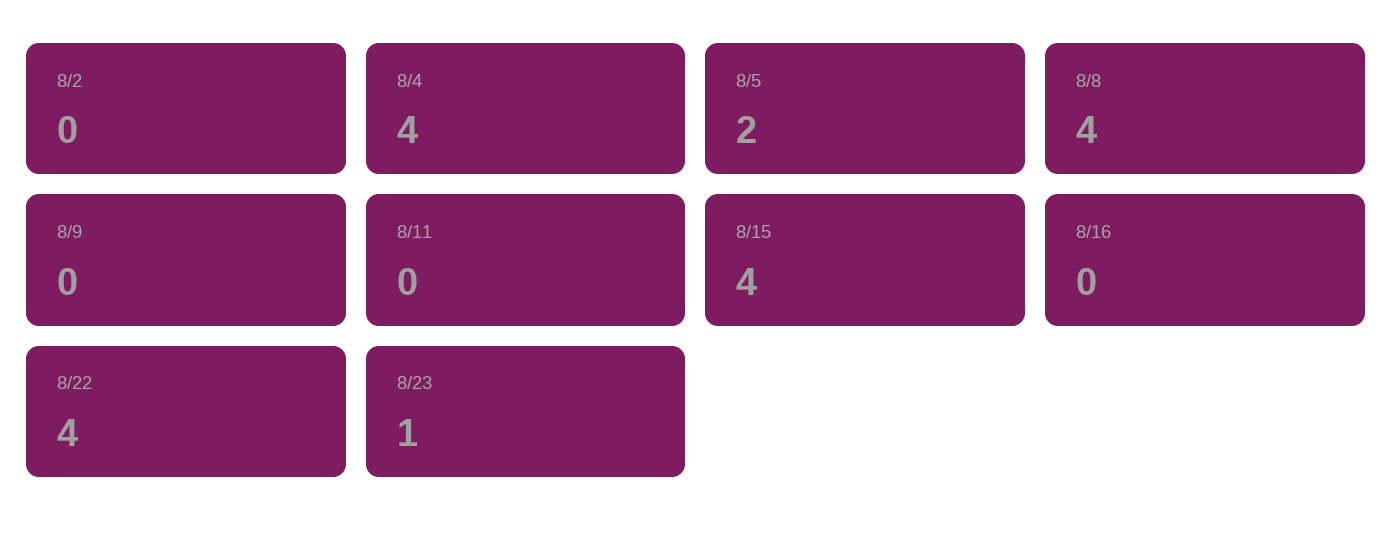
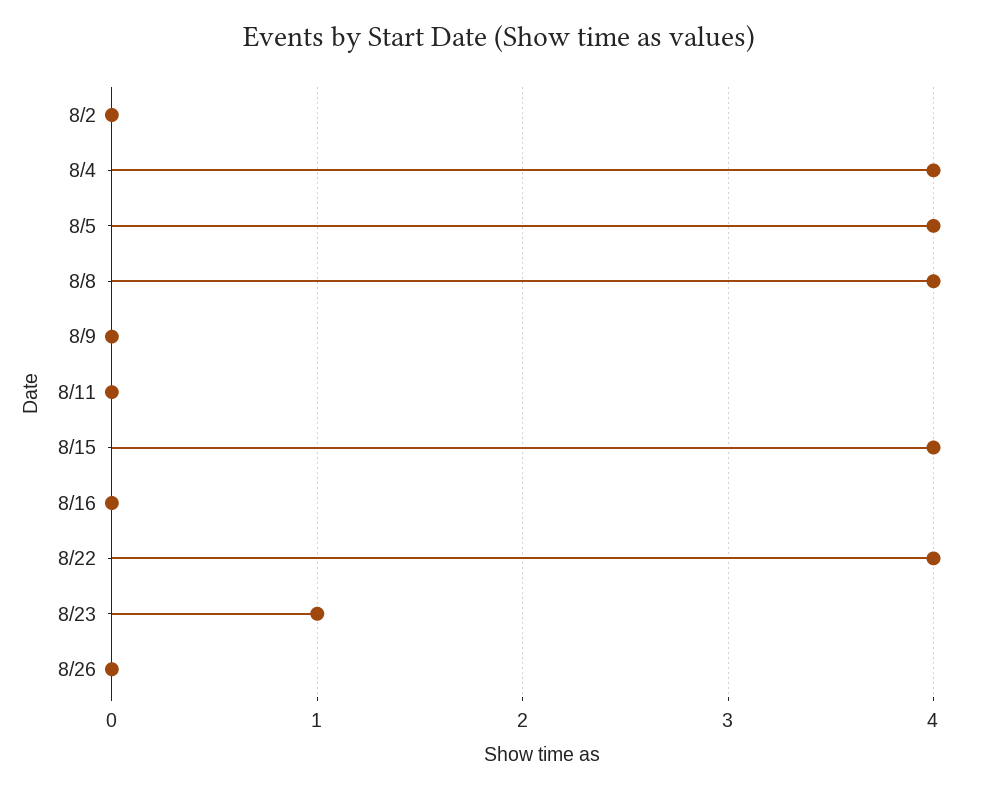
8/5: 2 -> 4
8/26: none -> 0

